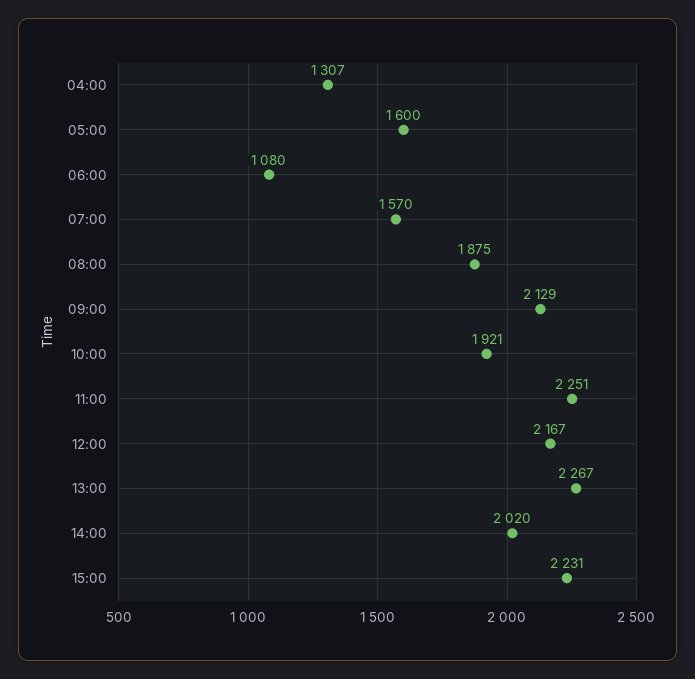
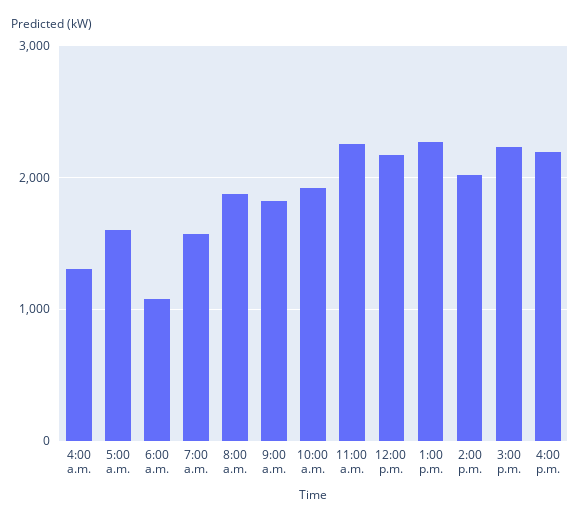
09:00: 2129 -> 1800
4:00 p.m.: none -> 2200

